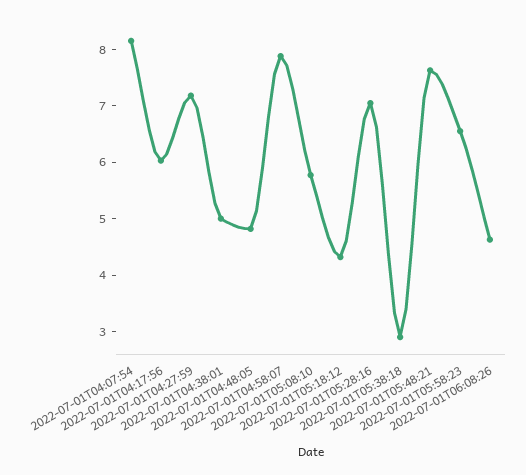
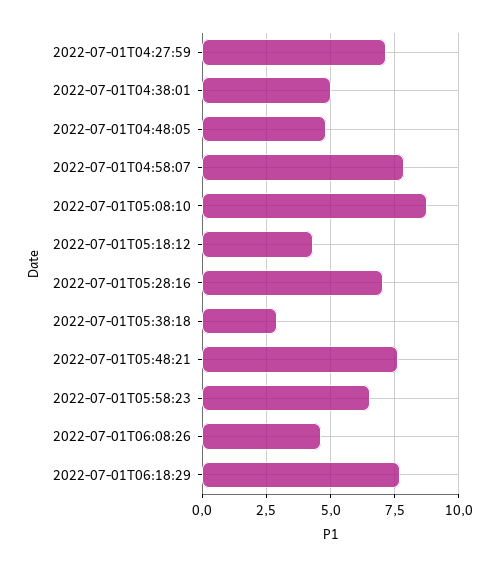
2022-07-01T04:07:54: 8.2 -> none
2022-07-01T04:17:56: 6 -> none
2022-07-01T05:08:10: 5.8 -> 8.75
2022-07-01T06:18:29: none -> 7.75

